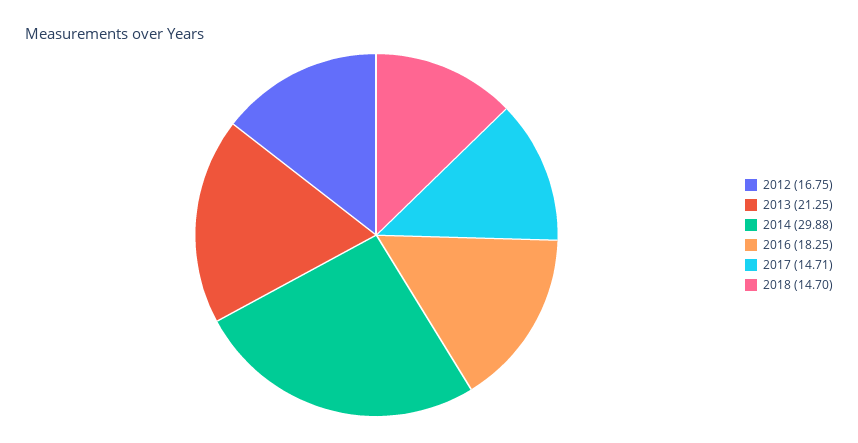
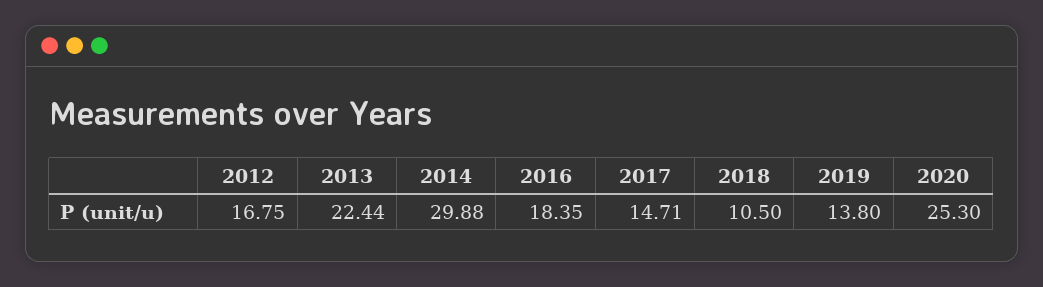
2013: 21.25 -> 22.44
2016: 18.25 -> 18.35
2018: 14.7 -> 10.5
2019: none -> 13.8
2020: none -> 25.3

